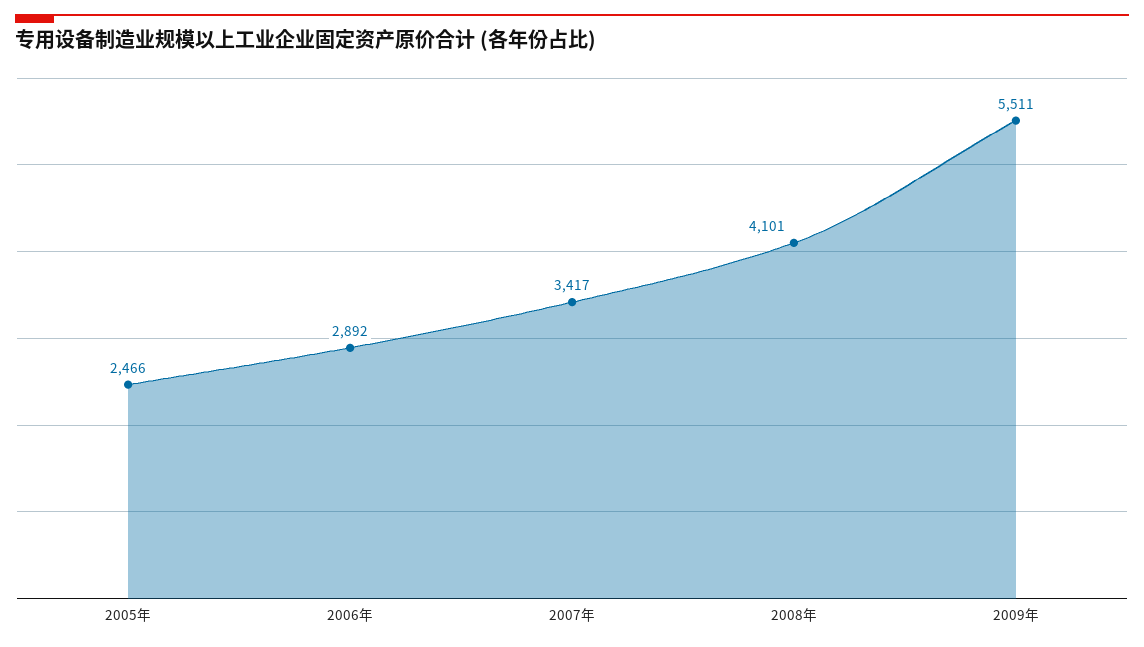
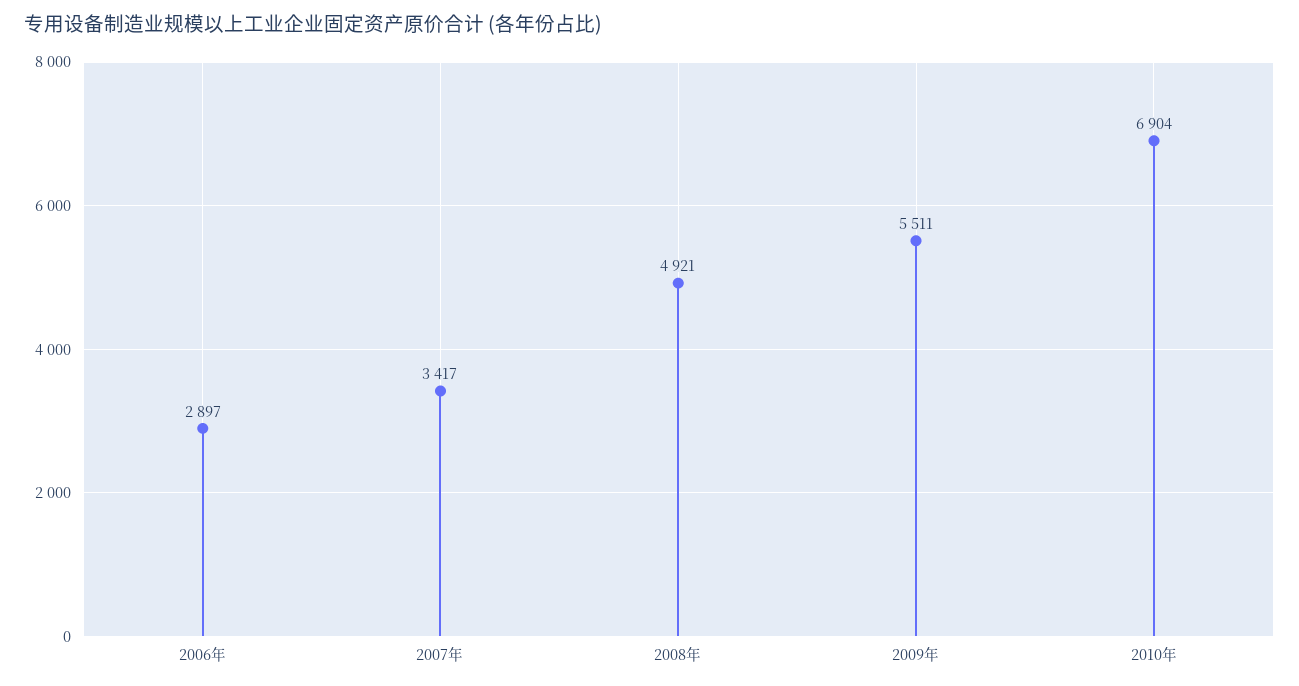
2005年: 2466 -> none
2006年: 2892 -> 2897
2008年: 4101 -> 4921
2010年: none -> 6904

